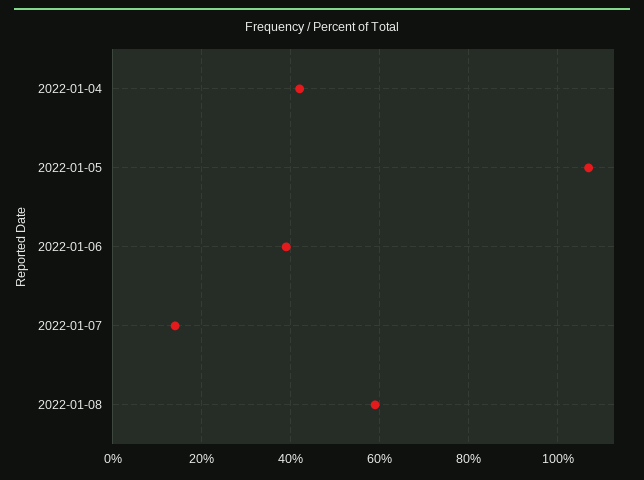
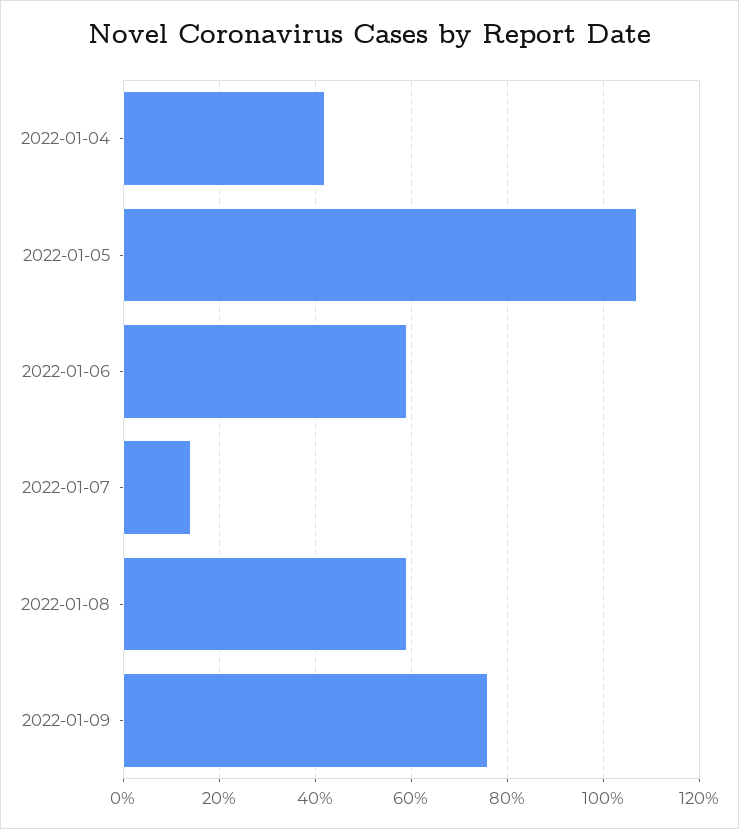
2022-01-06: 40 -> 60
2022-01-09: none -> 75

